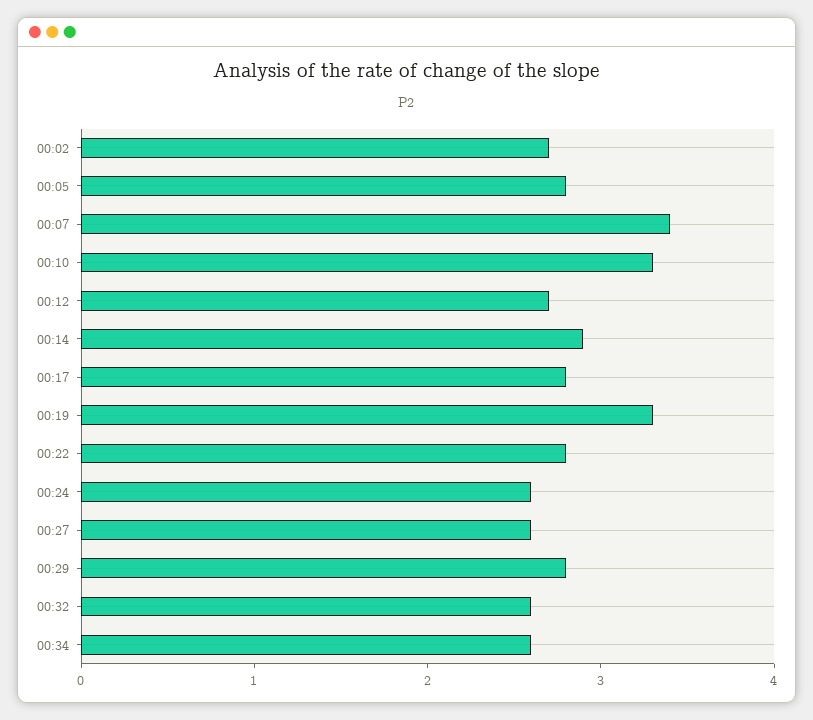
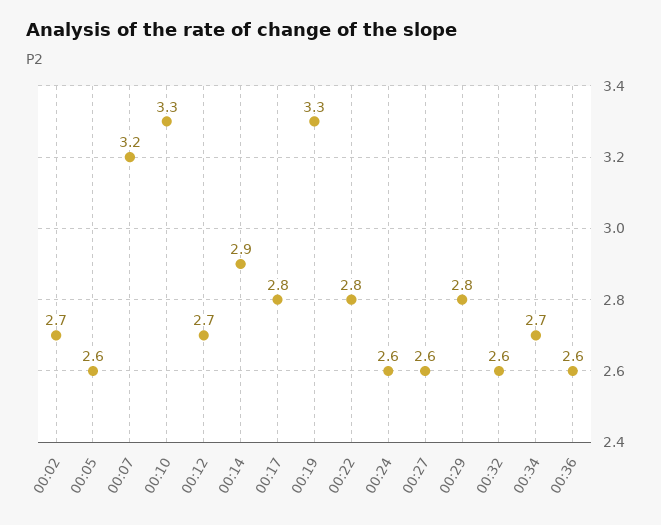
00:05: 2.8 -> 2.6
00:07: 3.4 -> 3.2
00:34: 2.6 -> 2.7
00:36: none -> 2.6

